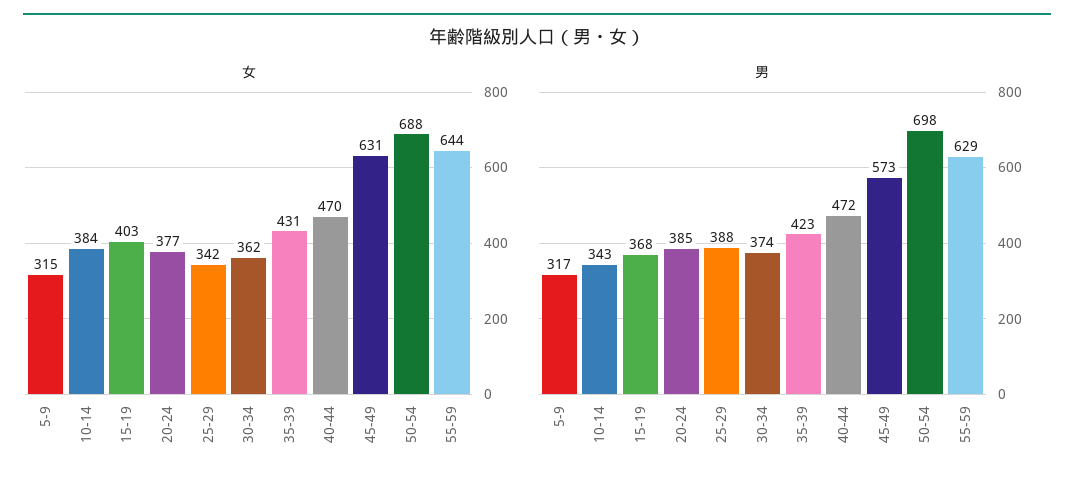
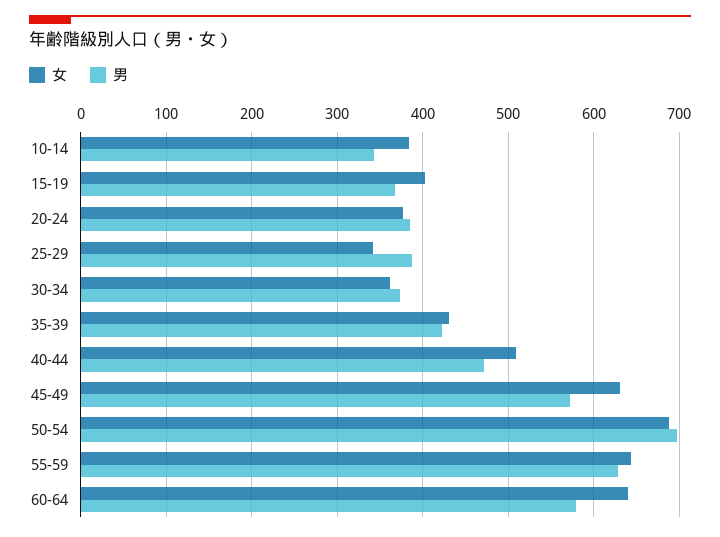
女, 5-9: 315 -> none
女, 40-44: 470 -> 510
男, 5-9: 317 -> none
女, 60-64: none -> 640
男, 60-64: none -> 580

